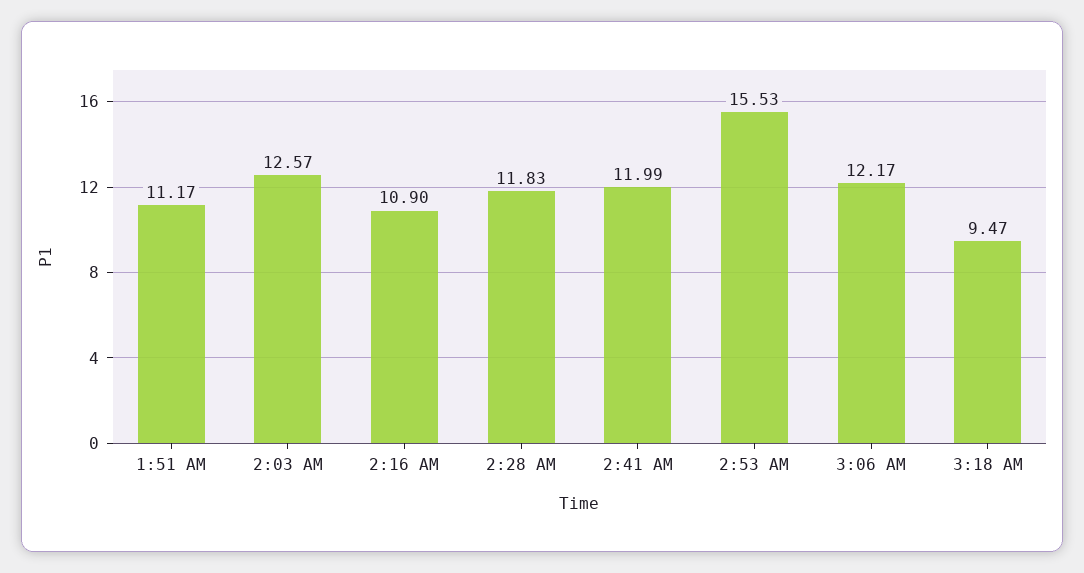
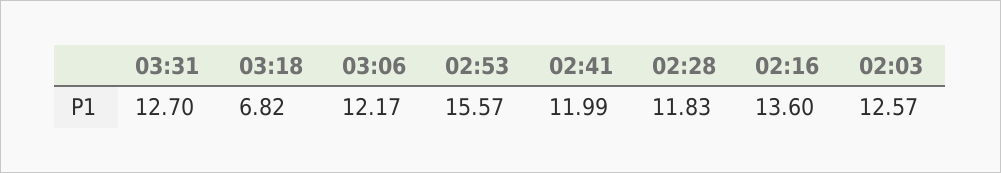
1:51 AM: 11.17 -> none
2:16 AM: 10.9 -> 13.6
2:53 AM: 15.53 -> 15.57
3:18 AM: 9.47 -> 6.82
03:31: none -> 12.7

